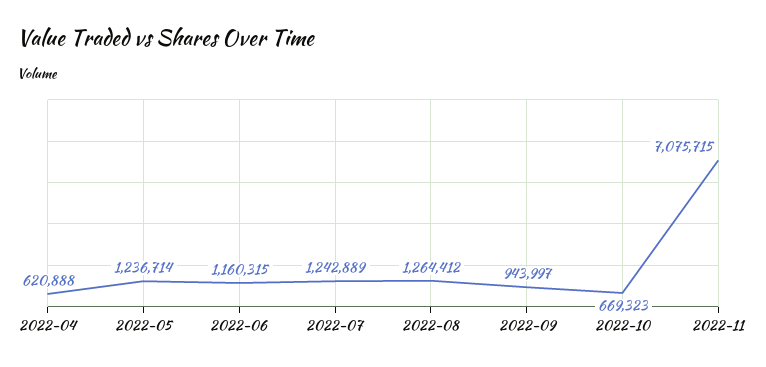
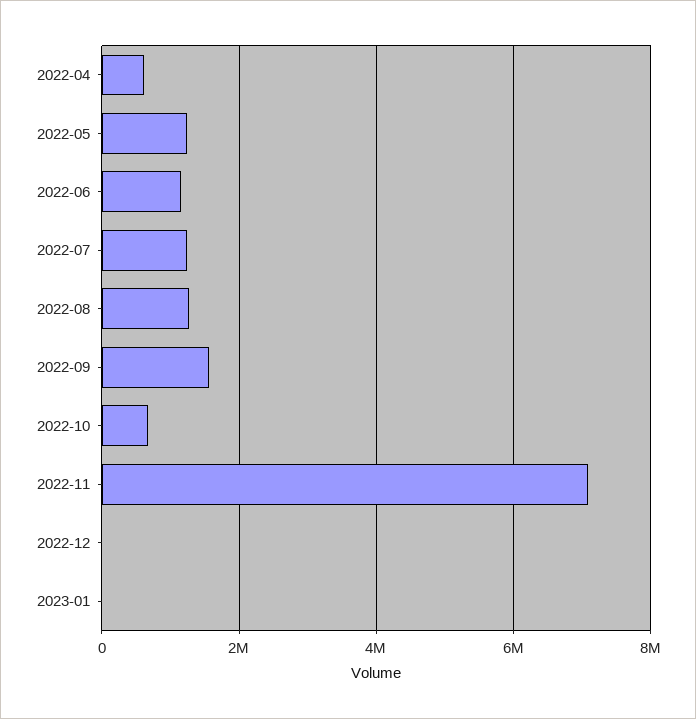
2022-09: 943997 -> 1600000
2022-12: none -> 0
2023-01: none -> 0

